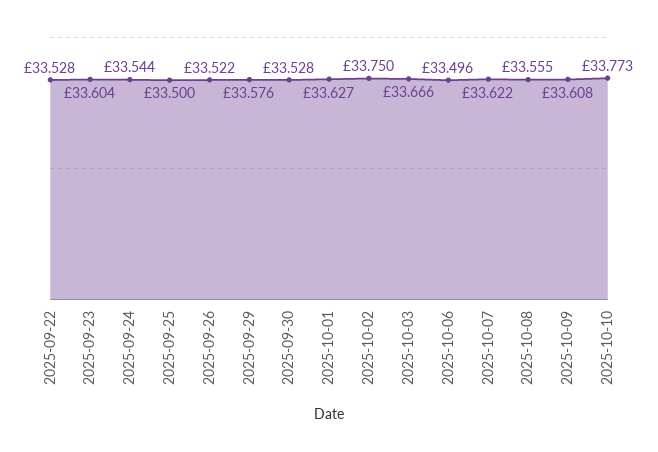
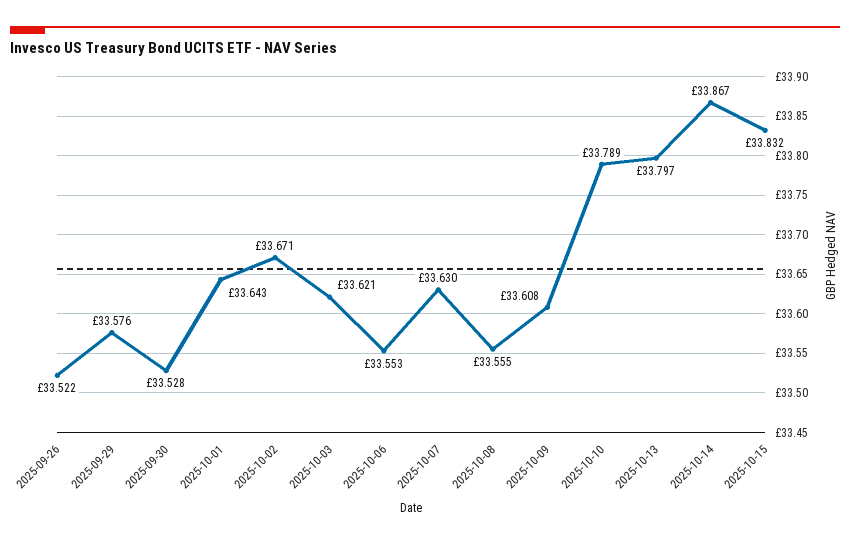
2025-09-22: 33.528 -> none
2025-09-23: 33.604 -> none
2025-09-24: 33.544 -> none
2025-09-25: 33.5 -> none
2025-10-01: 33.627 -> 33.643
2025-10-02: 33.75 -> 33.671
2025-10-03: 33.666 -> 33.621
2025-10-06: 33.496 -> 33.553
2025-10-07: 33.622 -> 33.63
2025-10-10: 33.773 -> 33.789
2025-10-13: none -> 33.797
2025-10-14: none -> 33.867
2025-10-15: none -> 33.832

